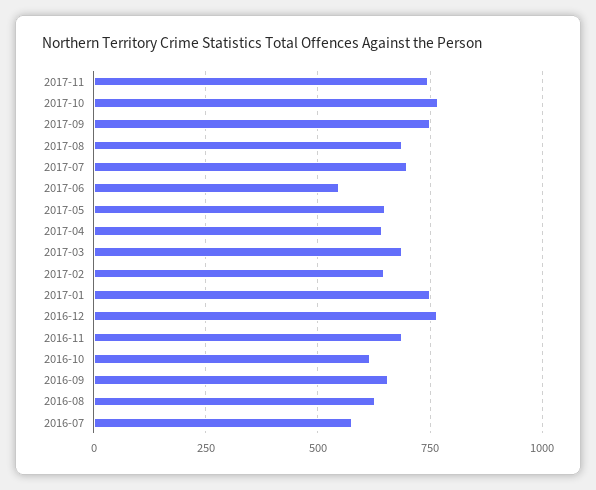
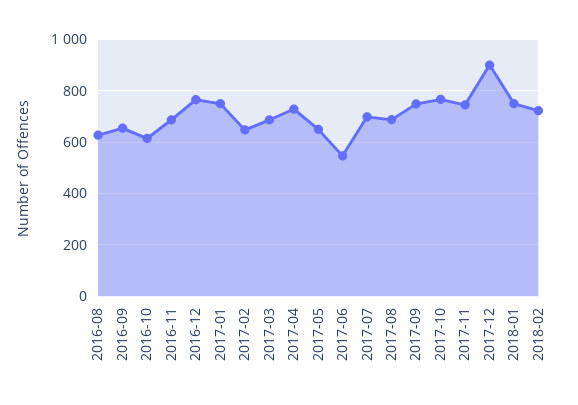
2017-04: 650 -> 725
2016-07: 575 -> none
2017-12: none -> 900
2018-01: none -> 750
2018-02: none -> 725

